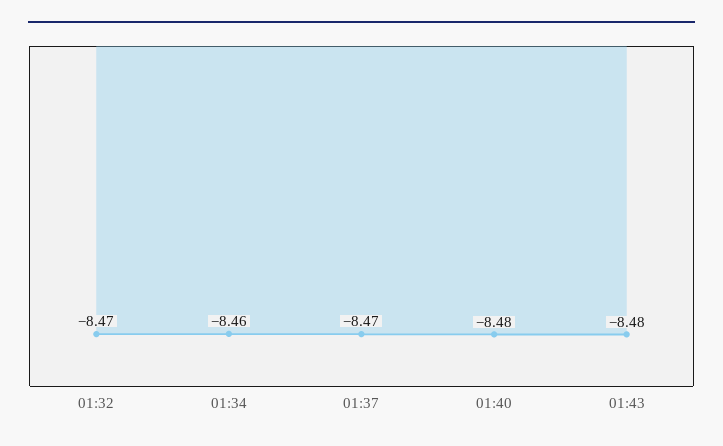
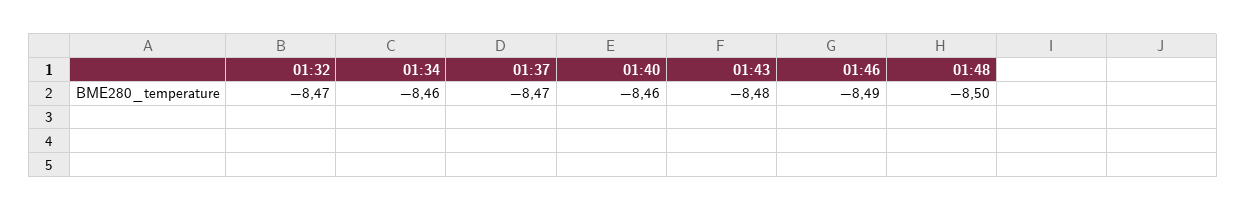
01:40: -8.48 -> -8.46
01:46: none -> -8.49
01:48: none -> -8.5

